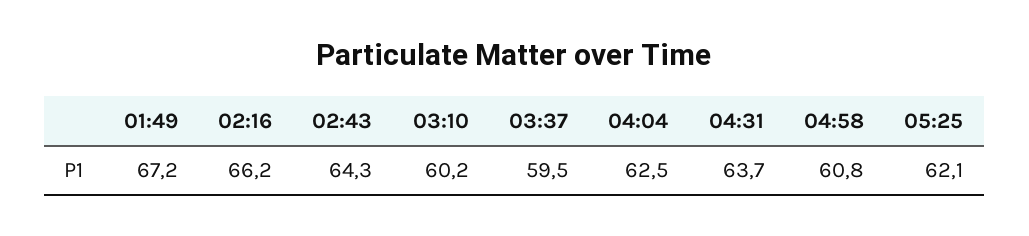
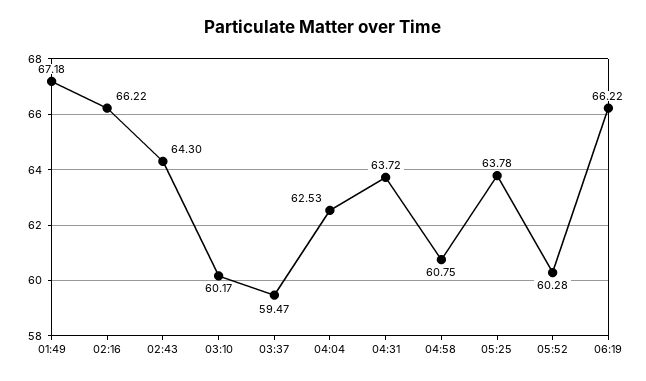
05:25: 62.1 -> 63.78
05:52: none -> 60.28
06:19: none -> 66.22

